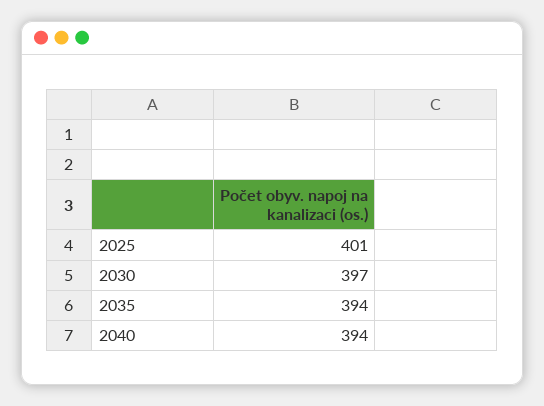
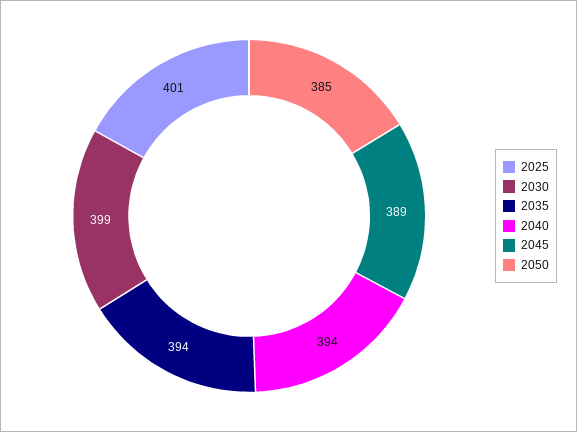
2030: 397 -> 399
2045: none -> 389
2050: none -> 385

